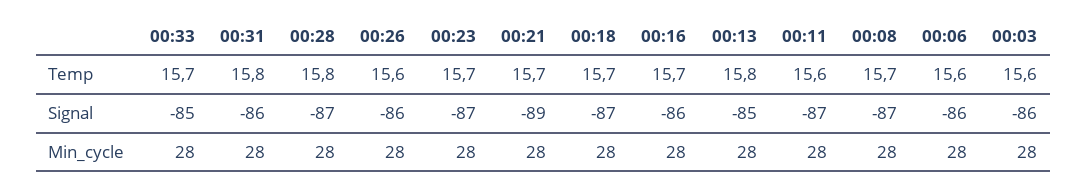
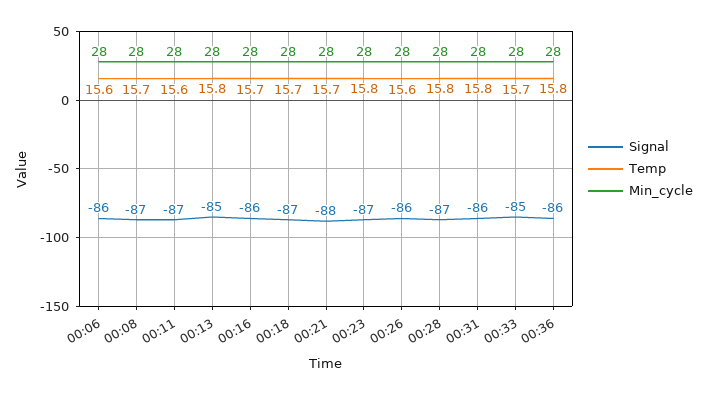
Temp, 00:23: 15.7 -> 15.8
Temp, 00:03: 15.6 -> none
Signal, 00:21: -89 -> -88
Signal, 00:03: -86 -> none
Min_cycle, 00:03: 28 -> none
Signal, 00:36: none -> -86
Temp, 00:36: none -> 15.8
Min_cycle, 00:36: none -> 28

